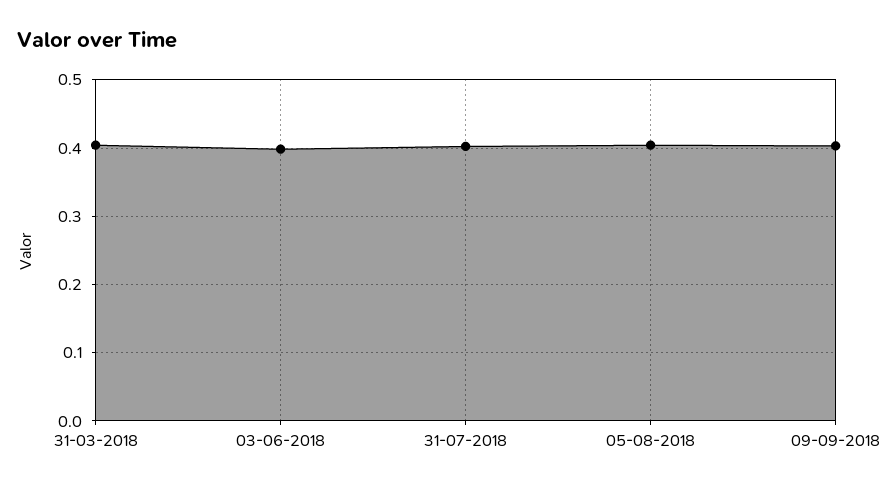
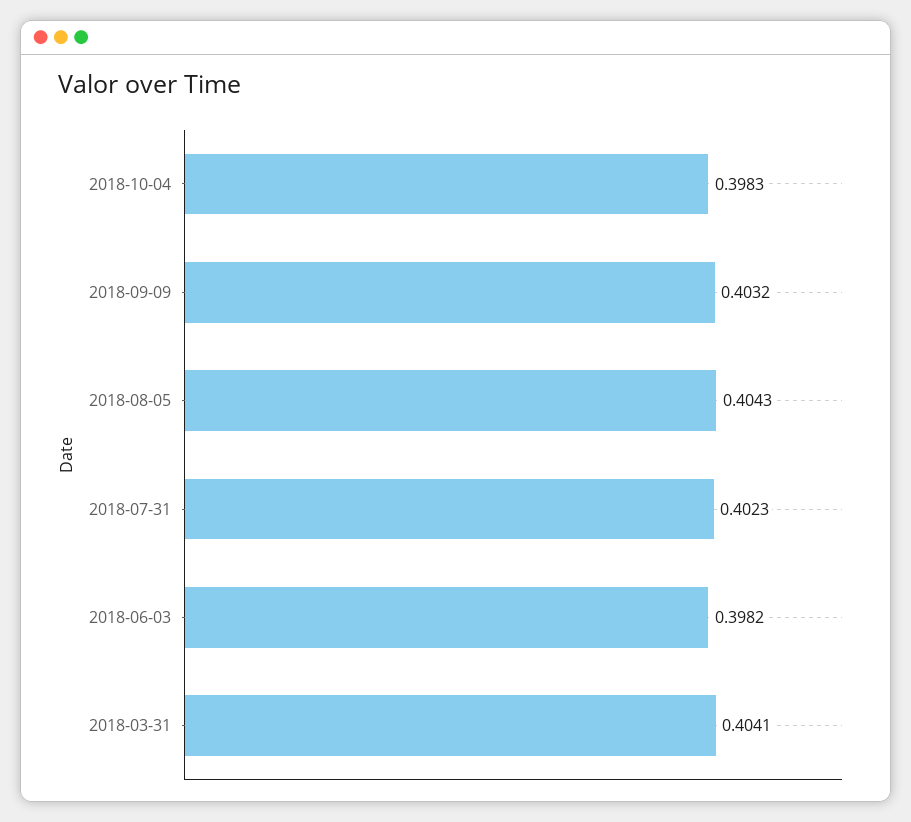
2018-10-04: none -> 0.3983

